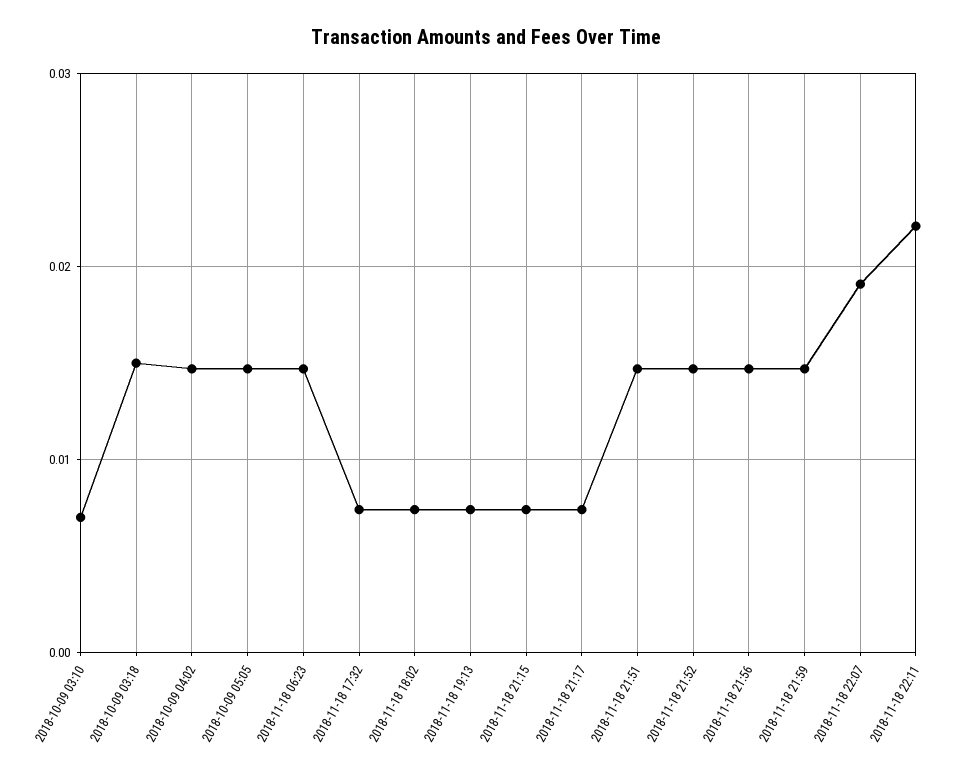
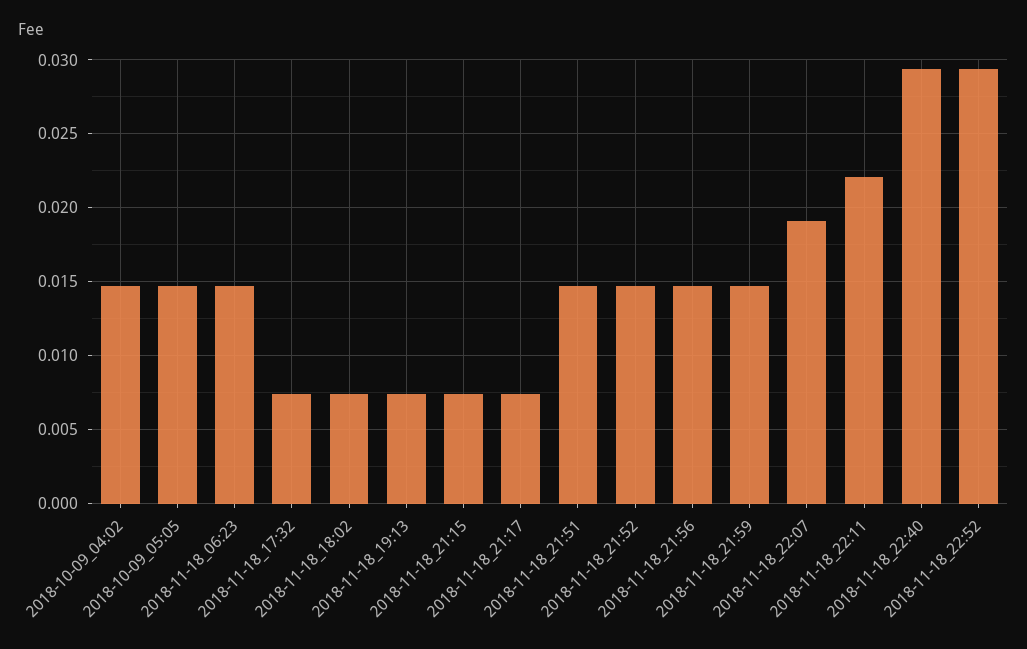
2018-10-09 03:10: 0.007 -> none
2018-10-09 03:18: 0.015 -> none
2018-11-18_22:40: none -> 0.0295
2018-11-18_22:52: none -> 0.0295

